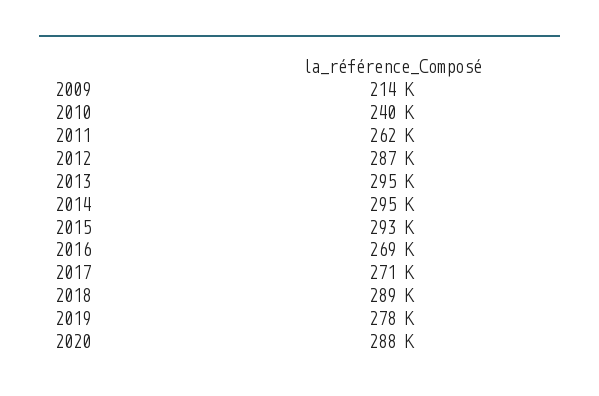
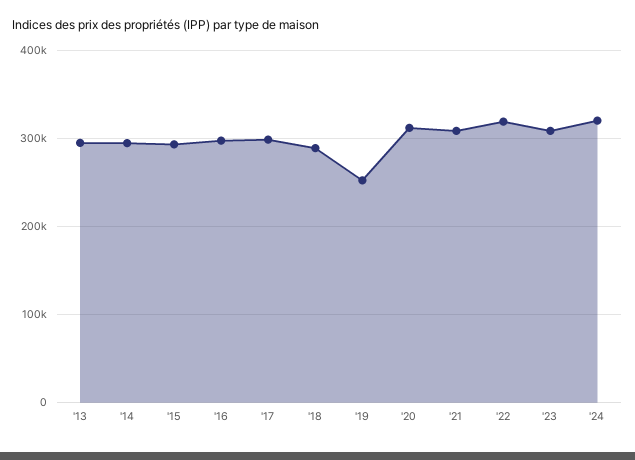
2009: 214000 -> none
2010: 240000 -> none
2011: 262000 -> none
2012: 287000 -> none
2016: 269000 -> 300000
2017: 271000 -> 300000
2019: 278000 -> 250000
2020: 288000 -> 310000
'21: none -> 310000
'22: none -> 320000
'23: none -> 310000
'24: none -> 320000

